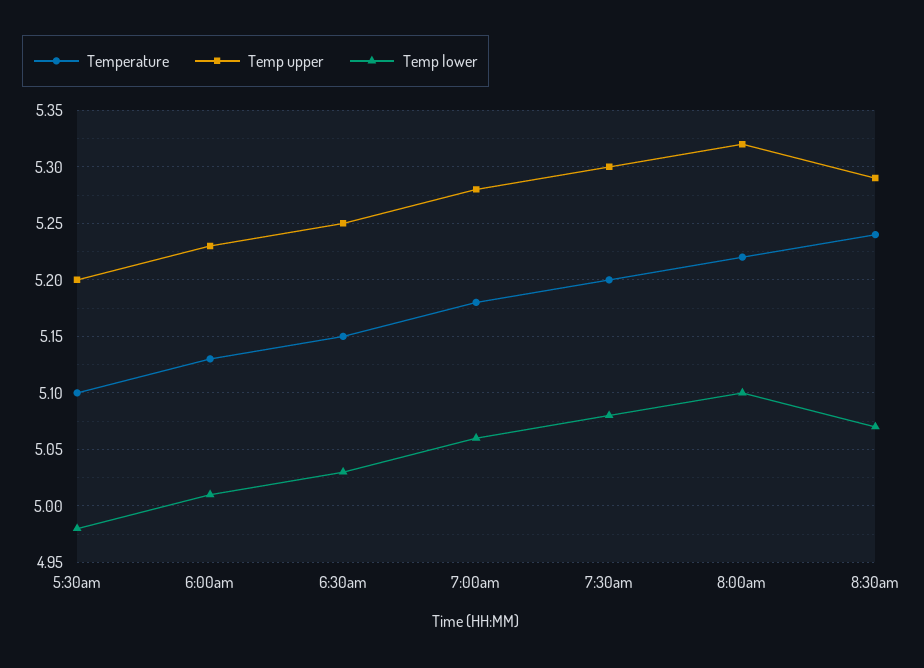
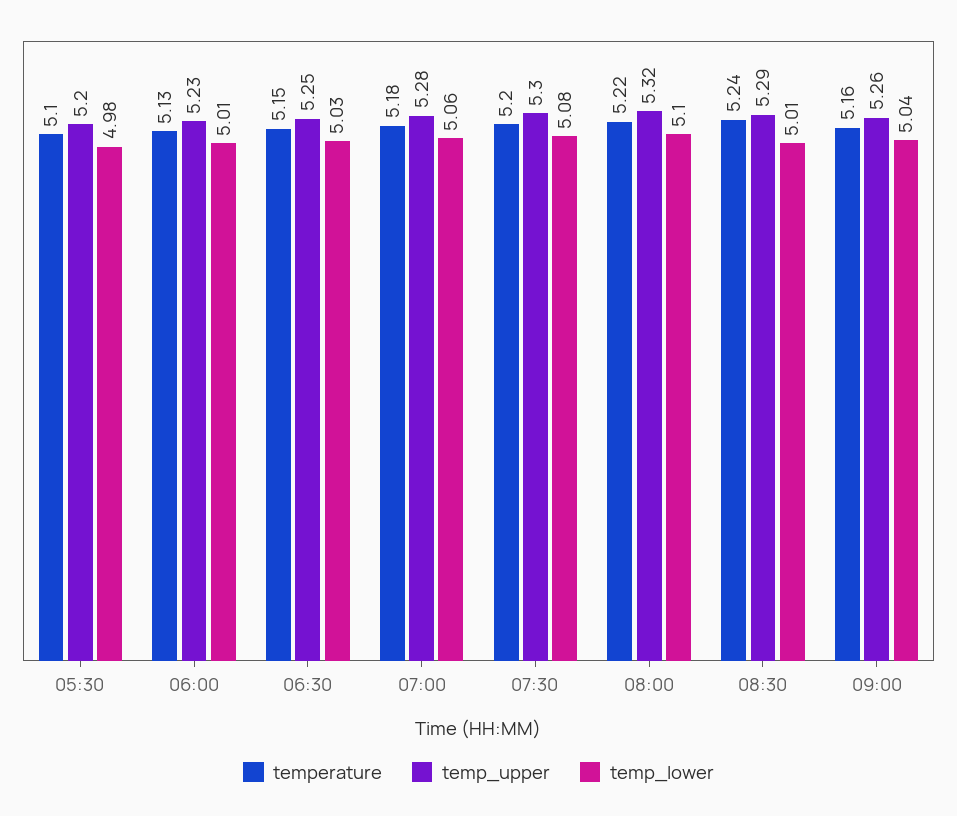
Temp lower, 8:30am: 5.07 -> 5.01
Temperature, 09:00: none -> 5.16
Temp upper, 09:00: none -> 5.26
Temp lower, 09:00: none -> 5.04

